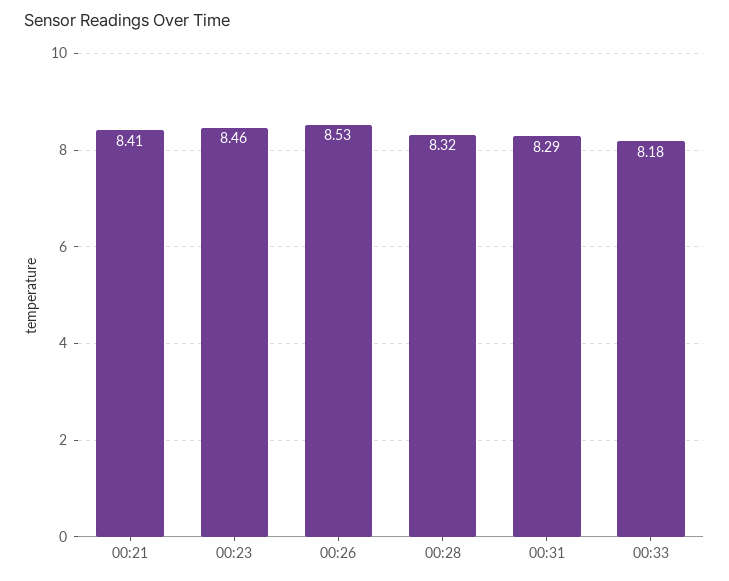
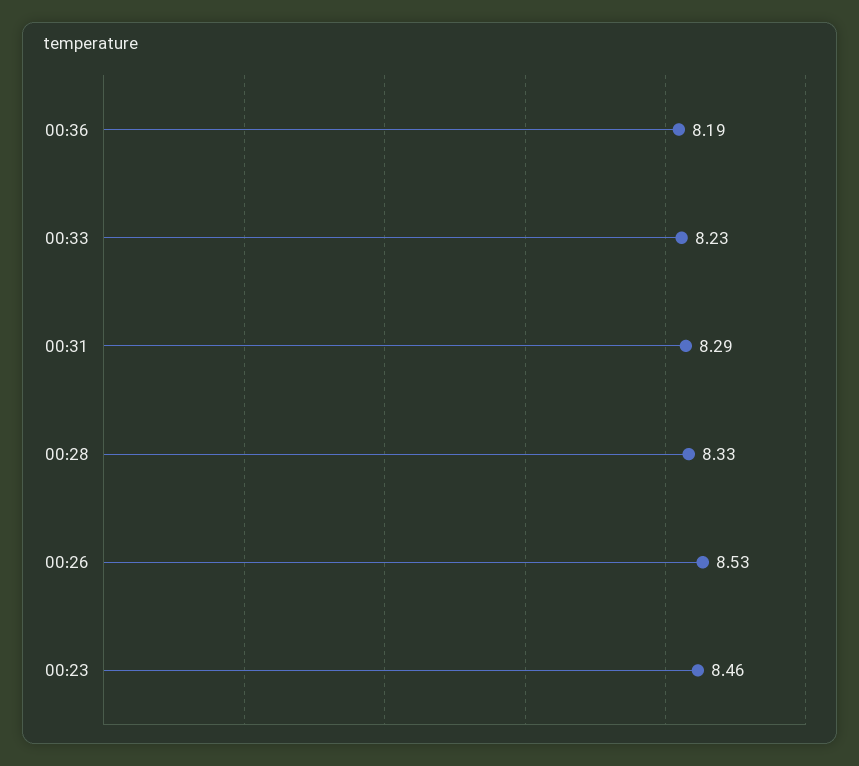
00:21: 8.41 -> none
00:28: 8.32 -> 8.33
00:33: 8.18 -> 8.23
00:36: none -> 8.19

